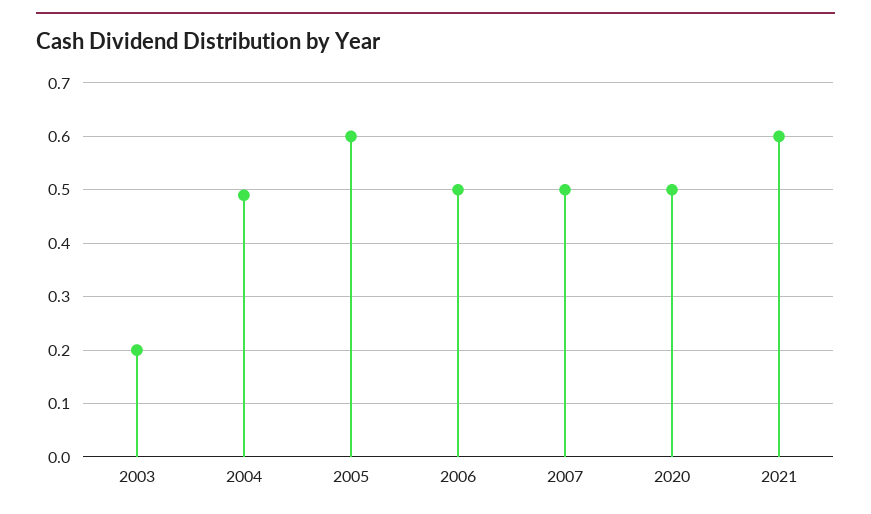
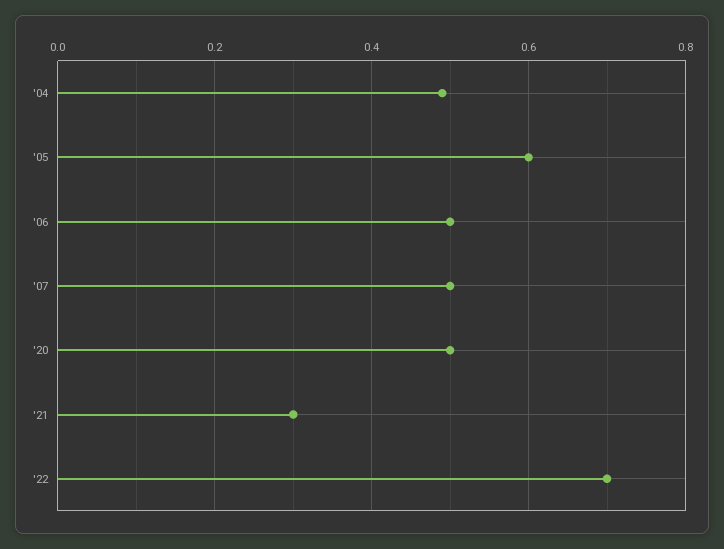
2003: 0.2 -> none
2021: 0.6 -> 0.3
'22: none -> 0.7

